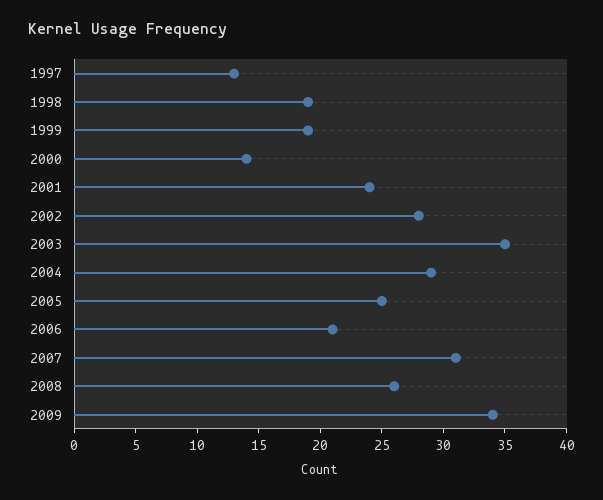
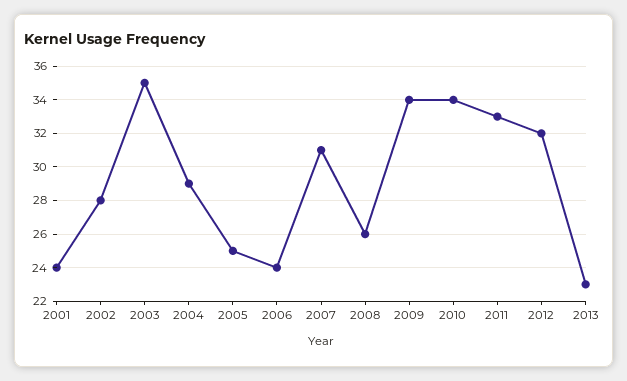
1997: 13 -> none
1998: 19 -> none
1999: 19 -> none
2000: 14 -> none
2006: 21 -> 24
2010: none -> 34
2011: none -> 33
2012: none -> 32
2013: none -> 23

